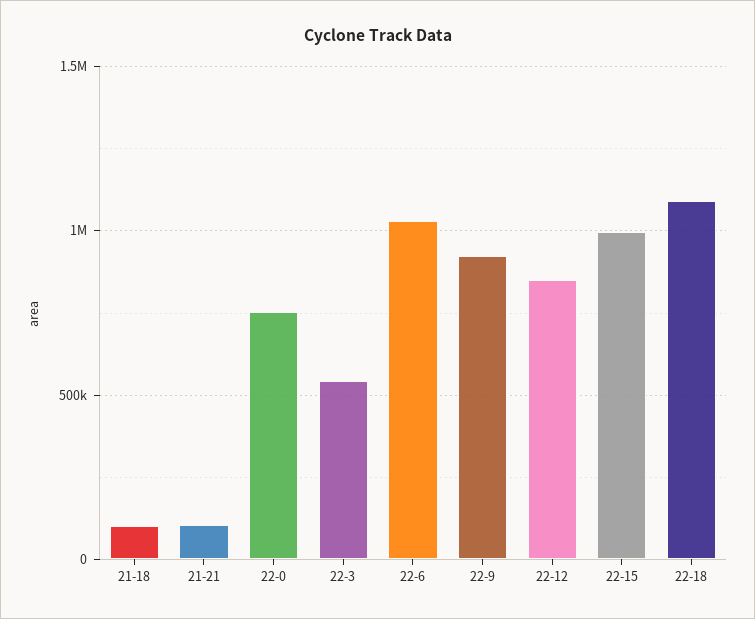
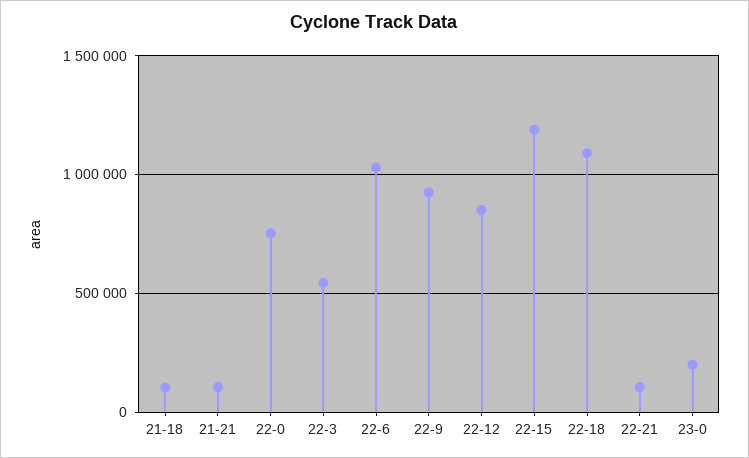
22-15: 1000000 -> 1200000
22-21: none -> 100000
23-0: none -> 200000

